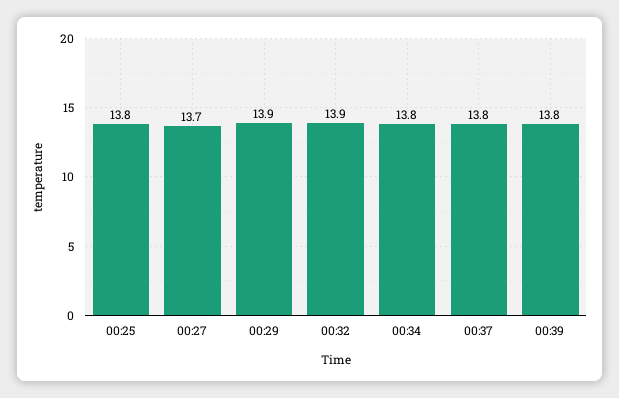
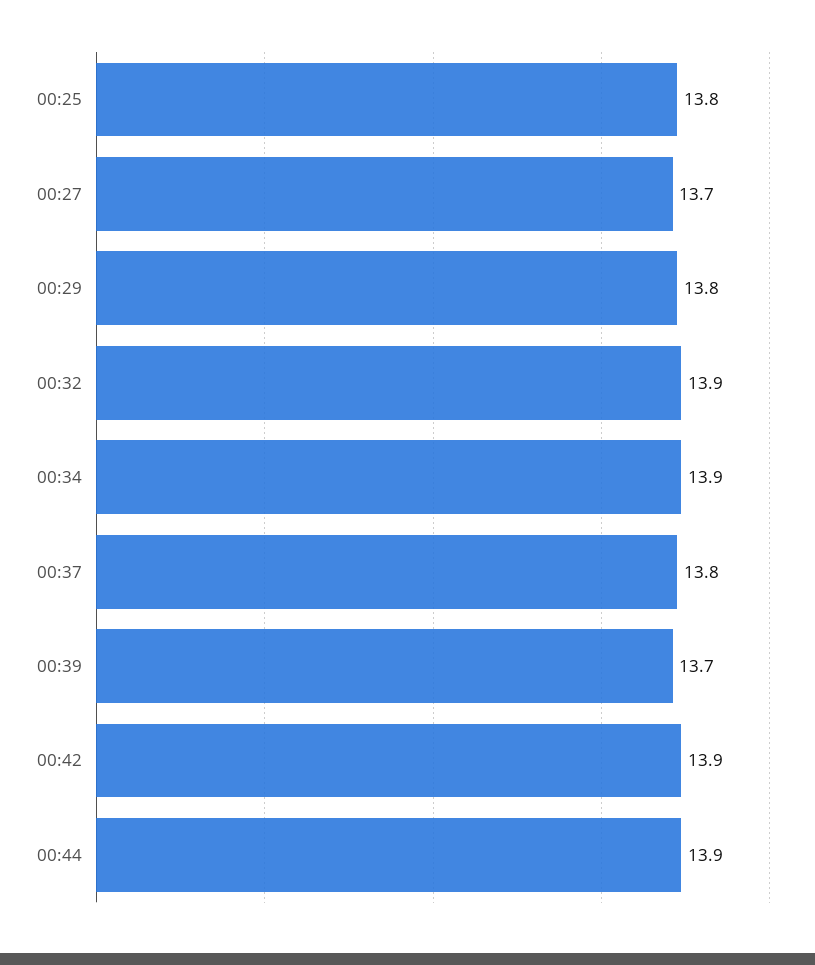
00:29: 13.9 -> 13.8
00:34: 13.8 -> 13.9
00:39: 13.8 -> 13.7
00:42: none -> 13.9
00:44: none -> 13.9

